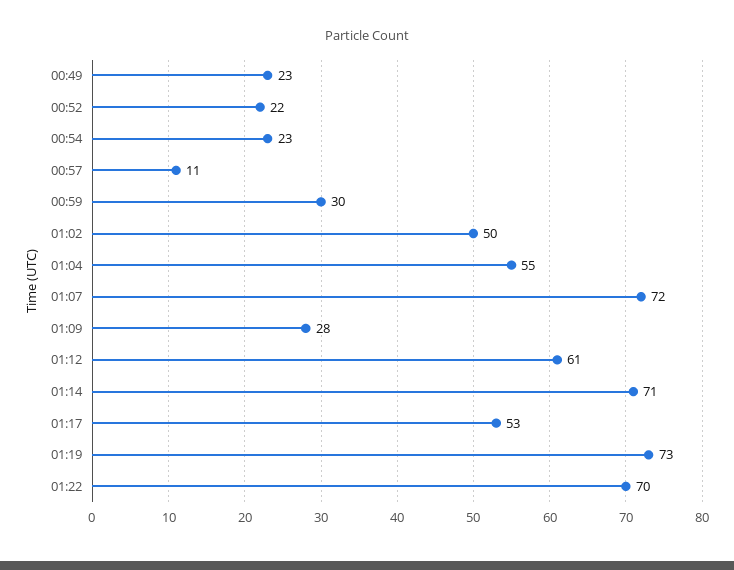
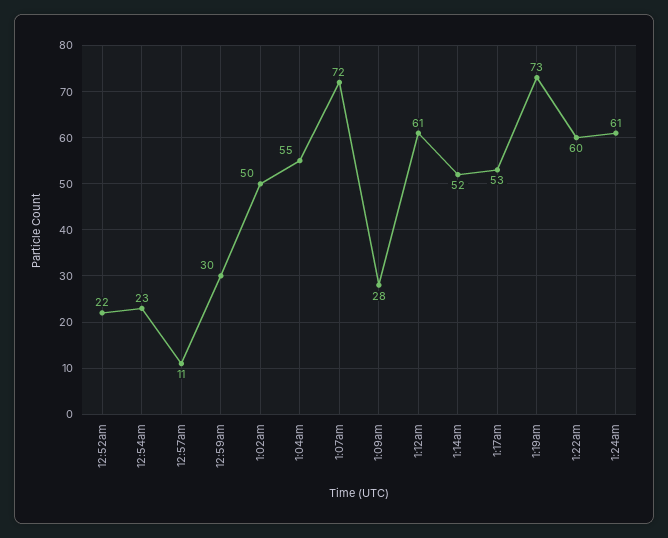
00:49: 23 -> none
01:14: 71 -> 52
01:22: 70 -> 60
1:24am: none -> 61

